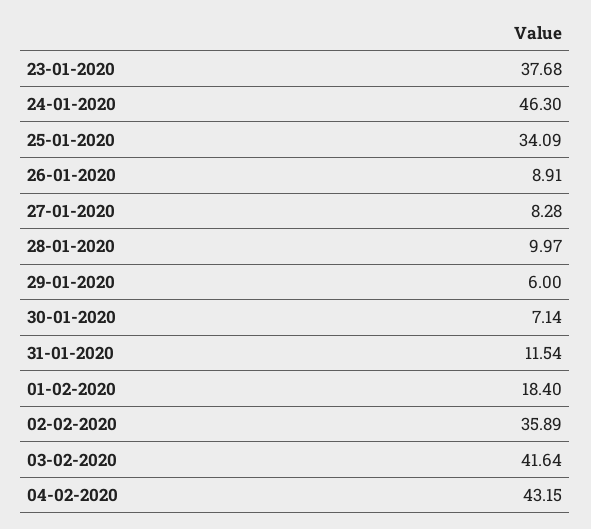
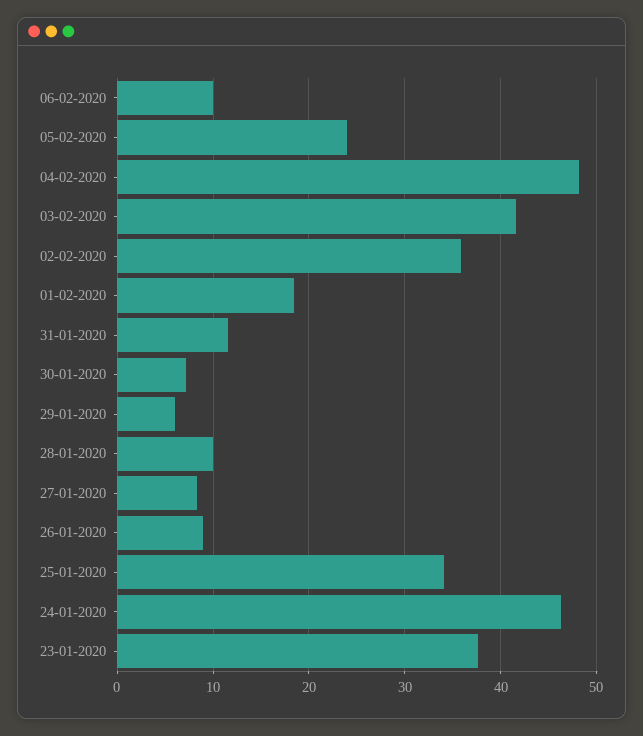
04-02-2020: 43.15 -> 48
06-02-2020: none -> 10
05-02-2020: none -> 24

